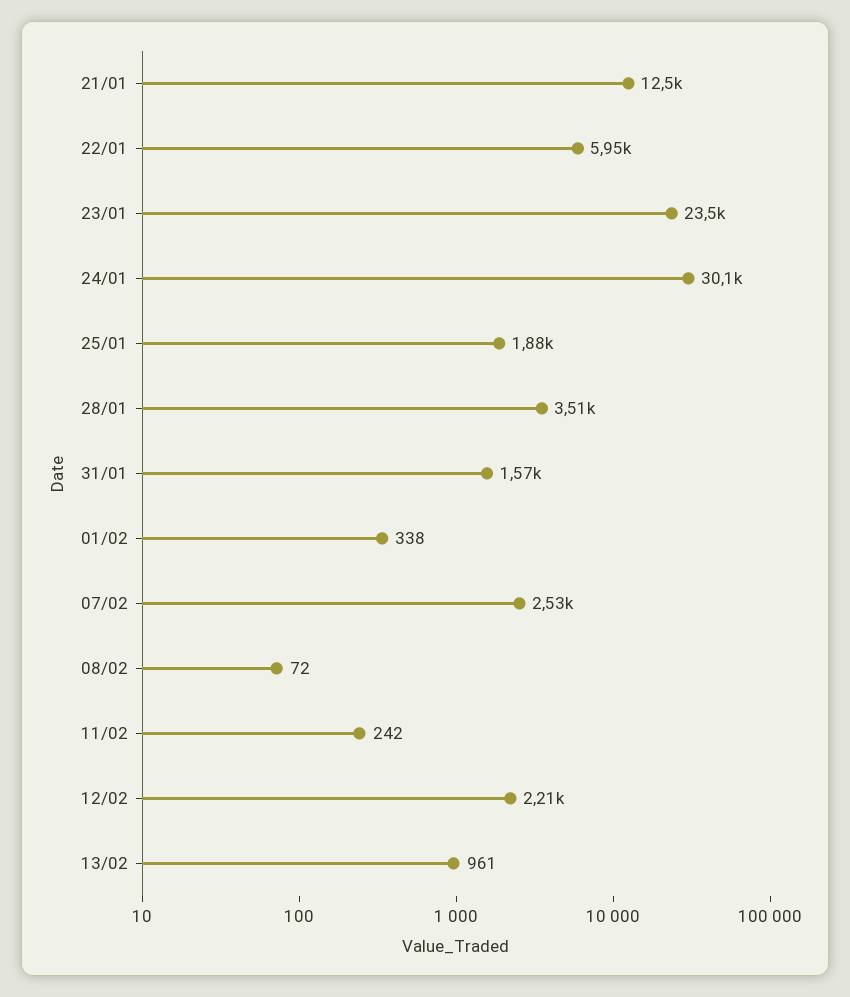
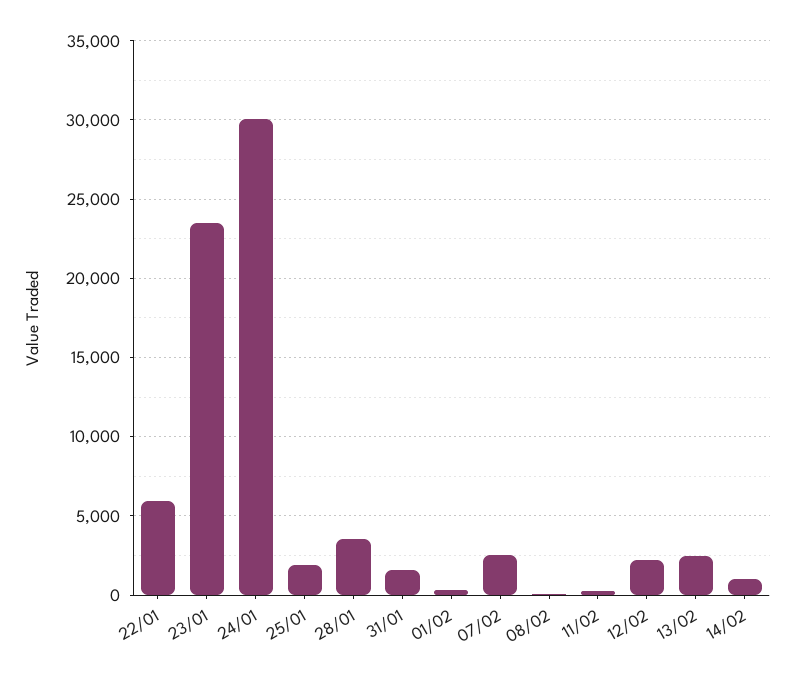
21/01: 12500 -> none
13/02: 961 -> 2500
14/02: none -> 1000

